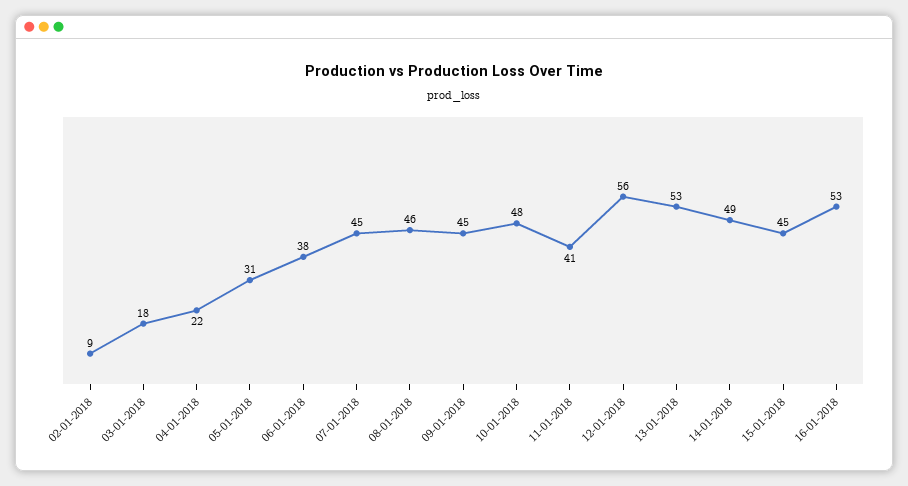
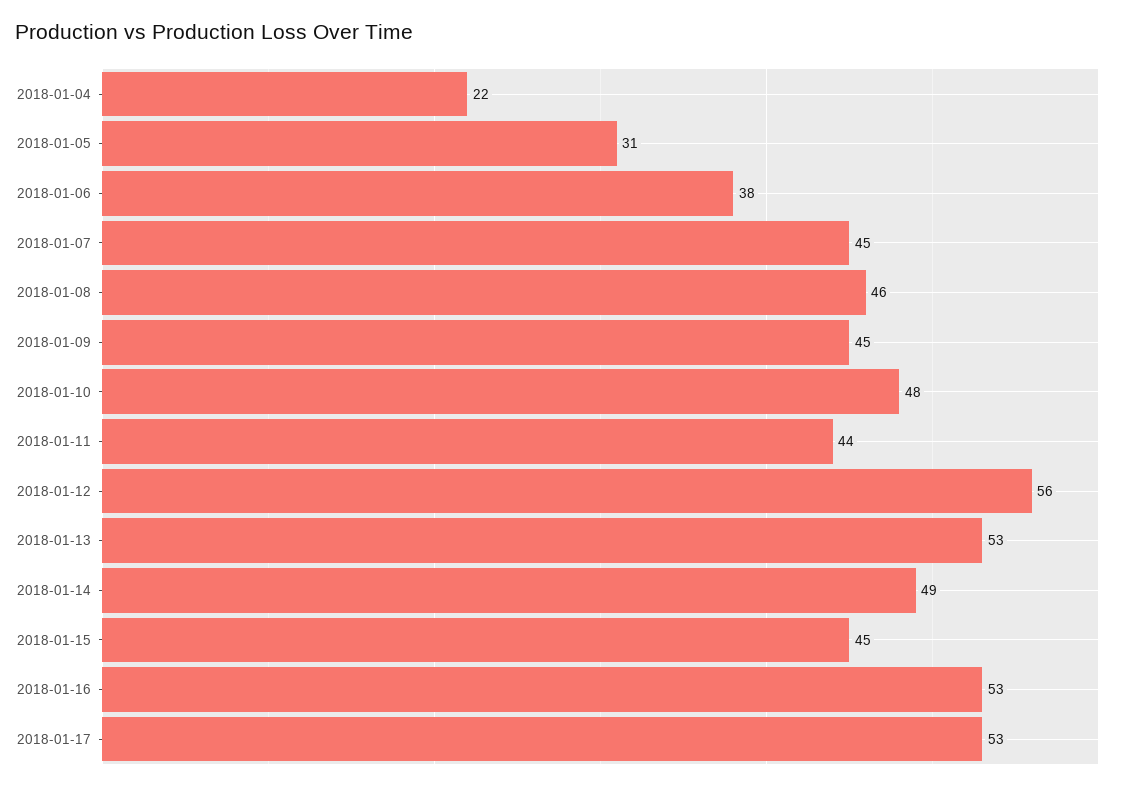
02-01-2018: 9 -> none
03-01-2018: 18 -> none
11-01-2018: 41 -> 44
2018-01-17: none -> 53

